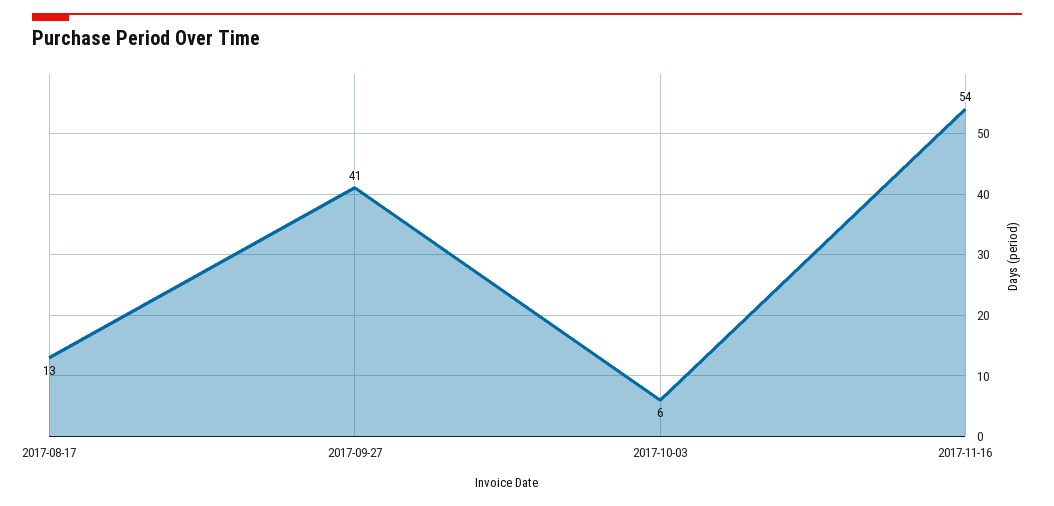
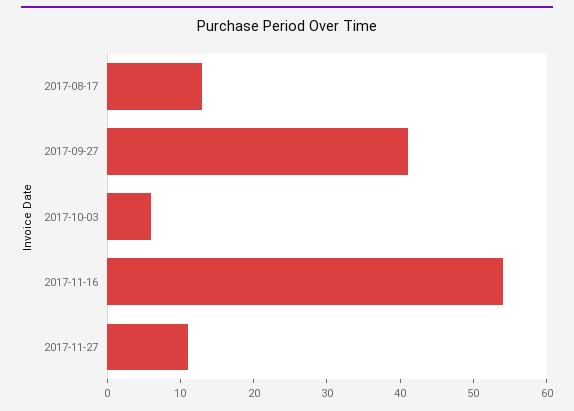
2017-11-27: none -> 10

